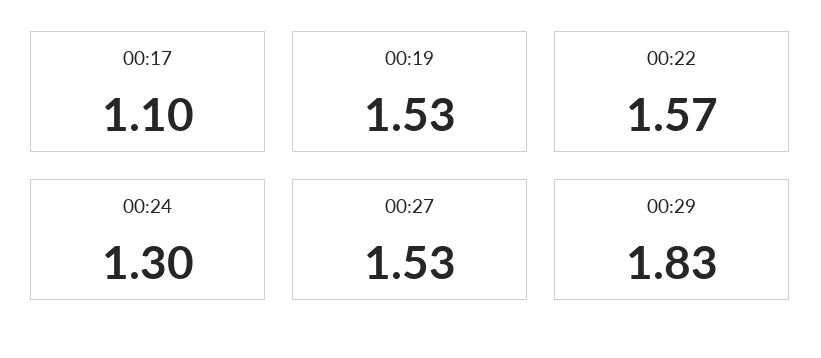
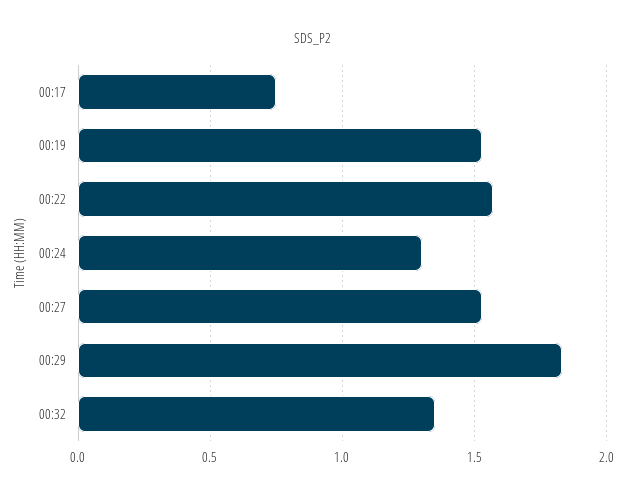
00:17: 1.1 -> 0.75
00:32: none -> 1.35

